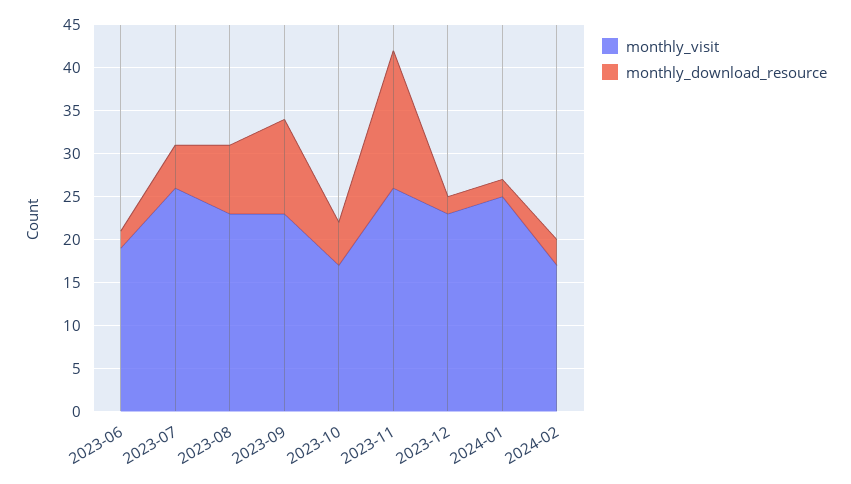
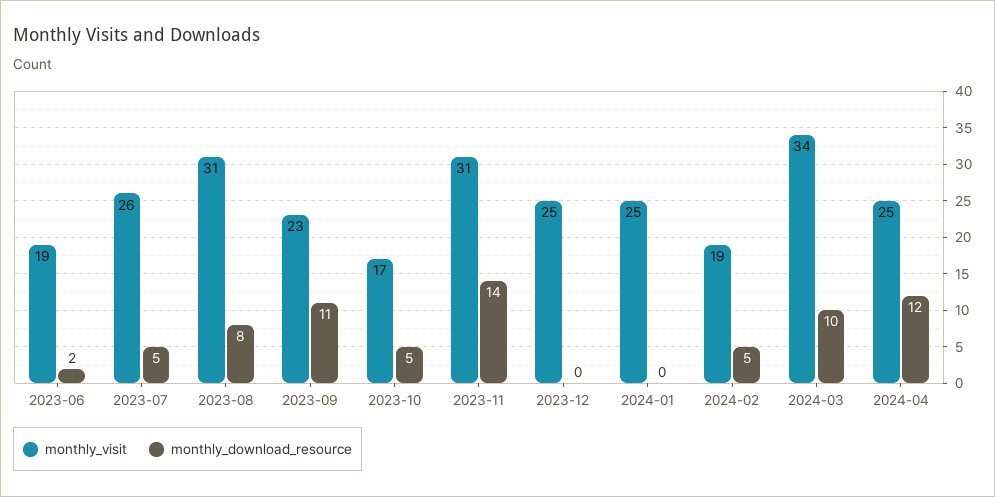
monthly_visit, 2023-08: 23 -> 31
monthly_visit, 2023-11: 26 -> 31
monthly_download_resource, 2023-11: 16 -> 14
monthly_visit, 2023-12: 23 -> 25
monthly_download_resource, 2023-12: 2 -> 0
monthly_download_resource, 2024-01: 2 -> 0
monthly_visit, 2024-02: 17 -> 19
monthly_download_resource, 2024-02: 3 -> 5
monthly_visit, 2024-03: none -> 34
monthly_download_resource, 2024-03: none -> 10
monthly_visit, 2024-04: none -> 25
monthly_download_resource, 2024-04: none -> 12

